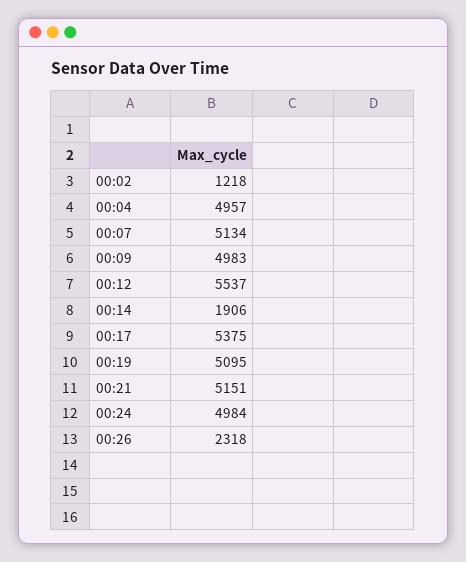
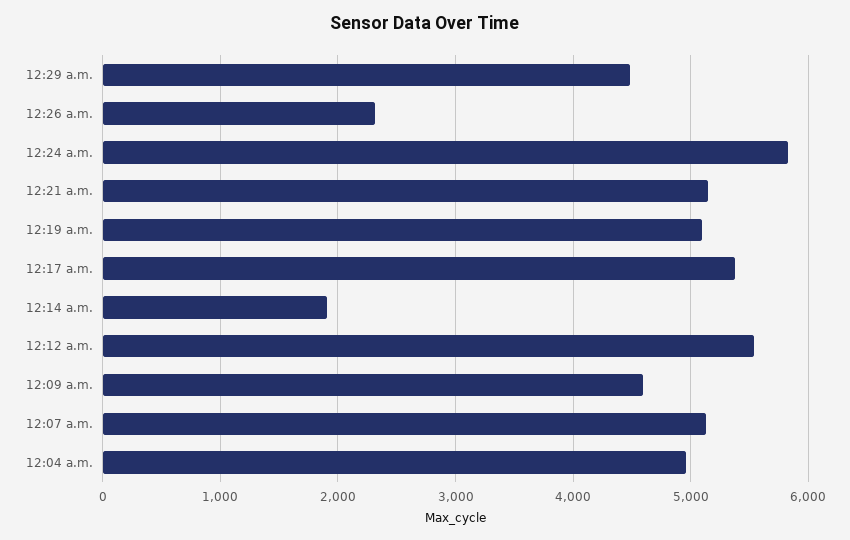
00:02: 1218 -> none
00:09: 4983 -> 4600
00:24: 4984 -> 5800
12:29 a.m.: none -> 4500

